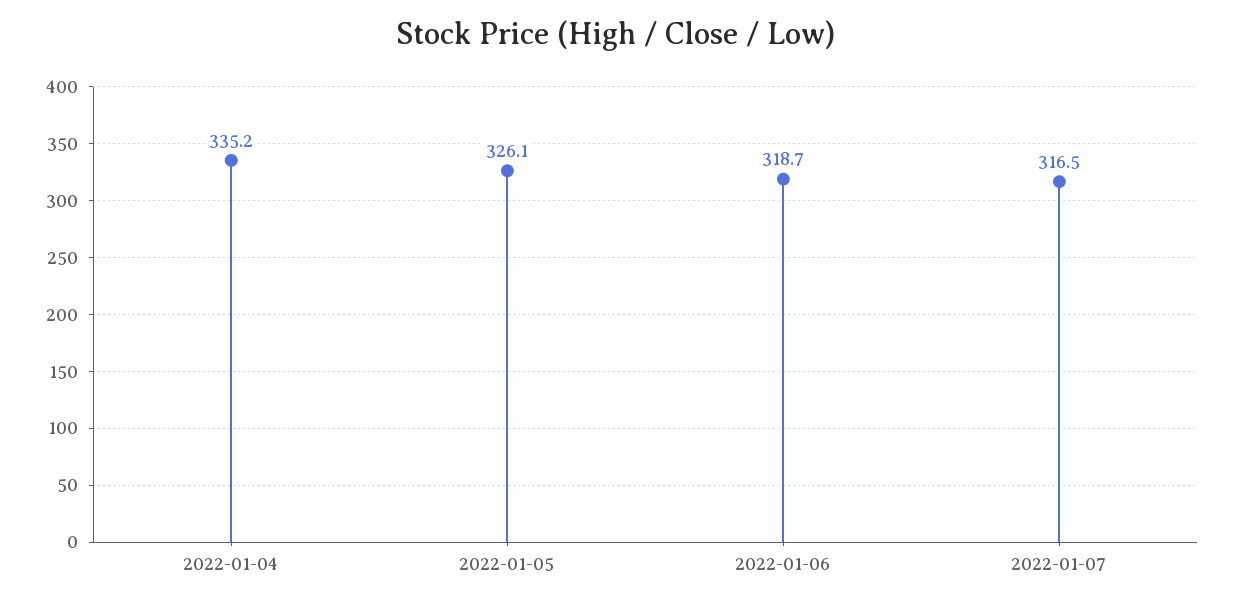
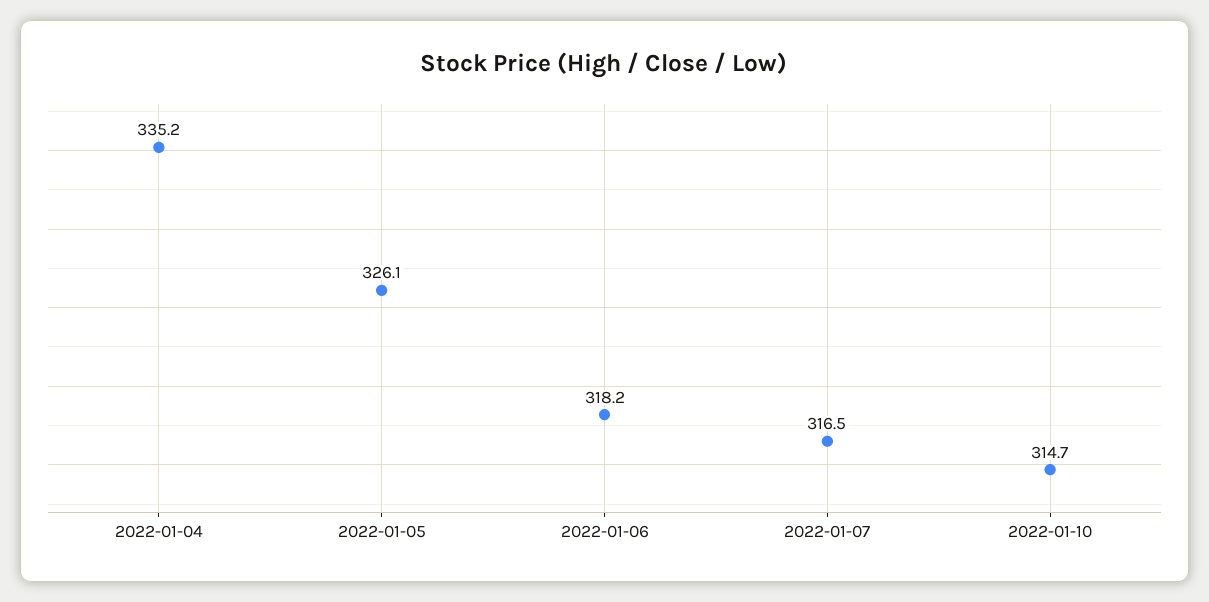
2022-01-06: 318.7 -> 318.2
2022-01-10: none -> 314.7

